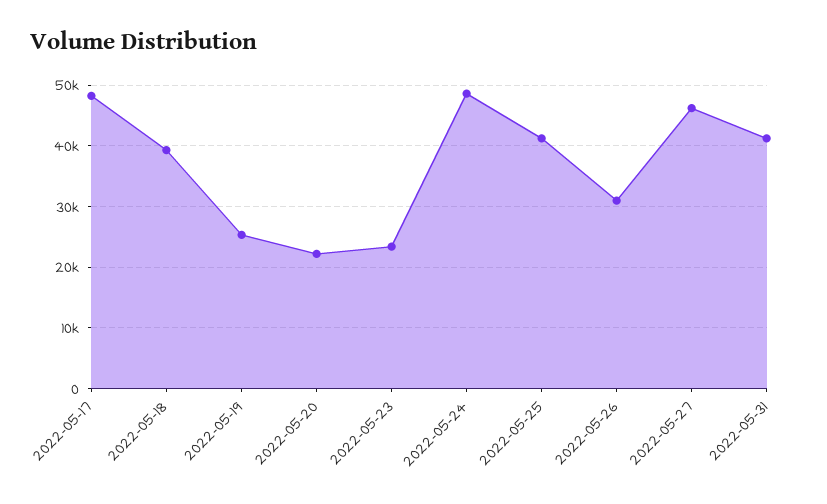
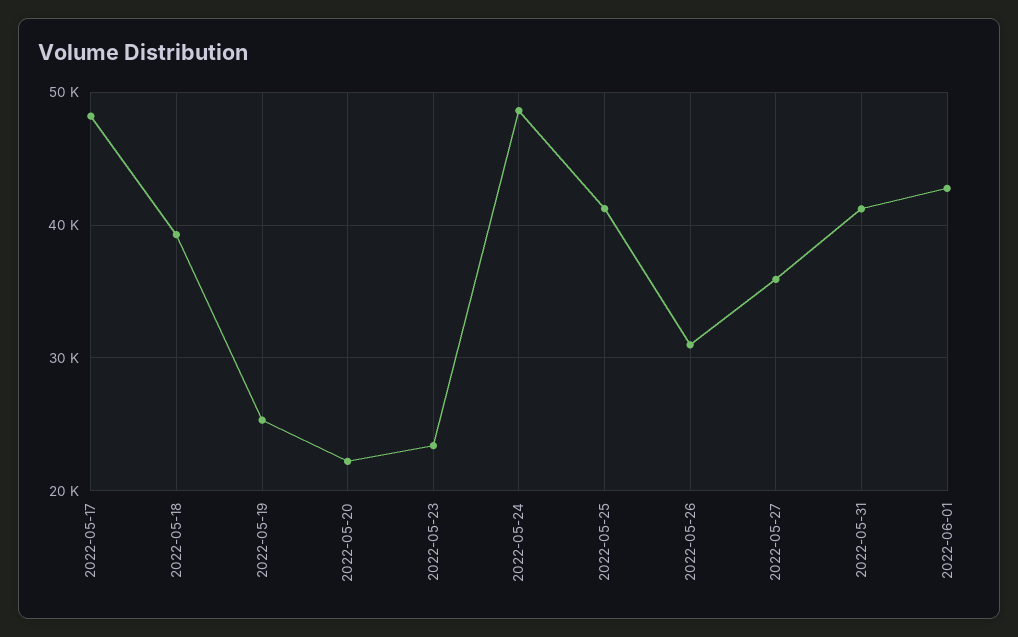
2022-05-27: 46000 -> 36000
2022-06-01: none -> 43000

